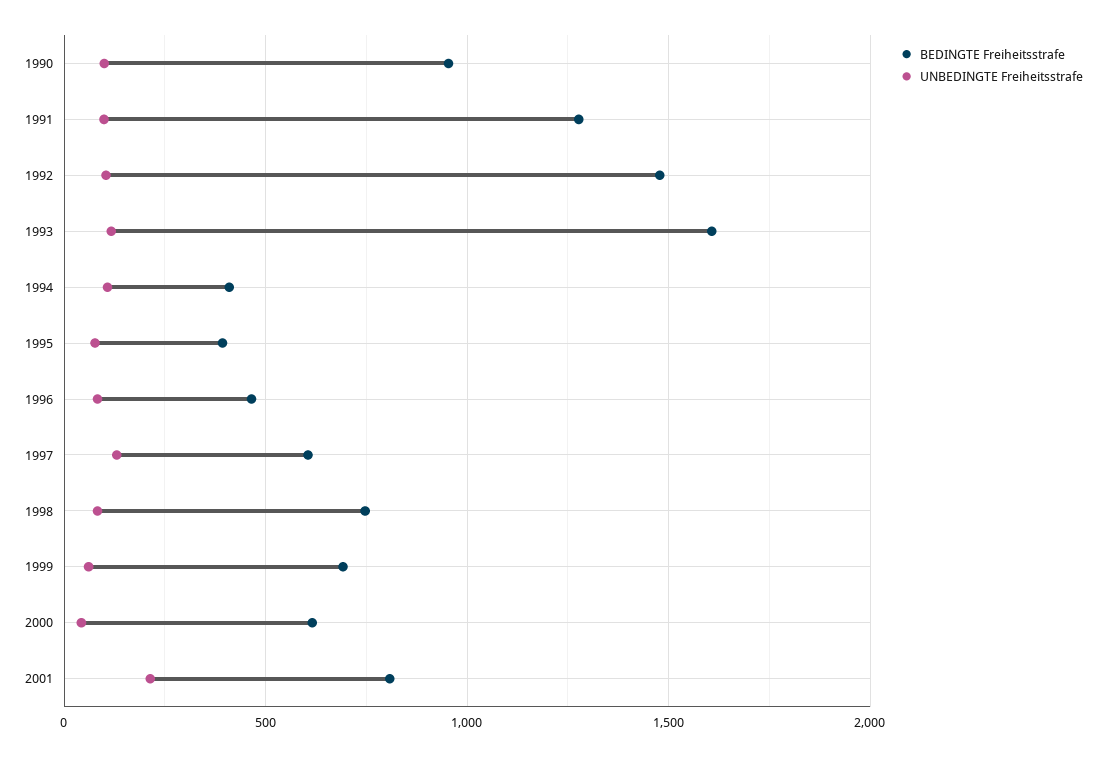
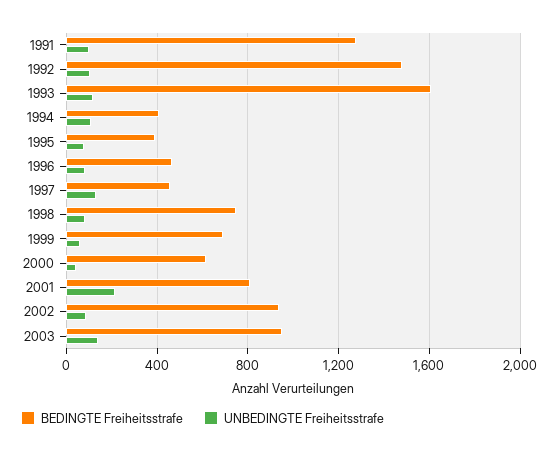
BEDINGTE Freiheitsstrafe, 1990: 950 -> none
UNBEDINGTE Freiheitsstrafe, 1990: 100 -> none
BEDINGTE Freiheitsstrafe, 1997: 600 -> 450
BEDINGTE Freiheitsstrafe, 2002: none -> 950
UNBEDINGTE Freiheitsstrafe, 2002: none -> 100
BEDINGTE Freiheitsstrafe, 2003: none -> 950
UNBEDINGTE Freiheitsstrafe, 2003: none -> 150

